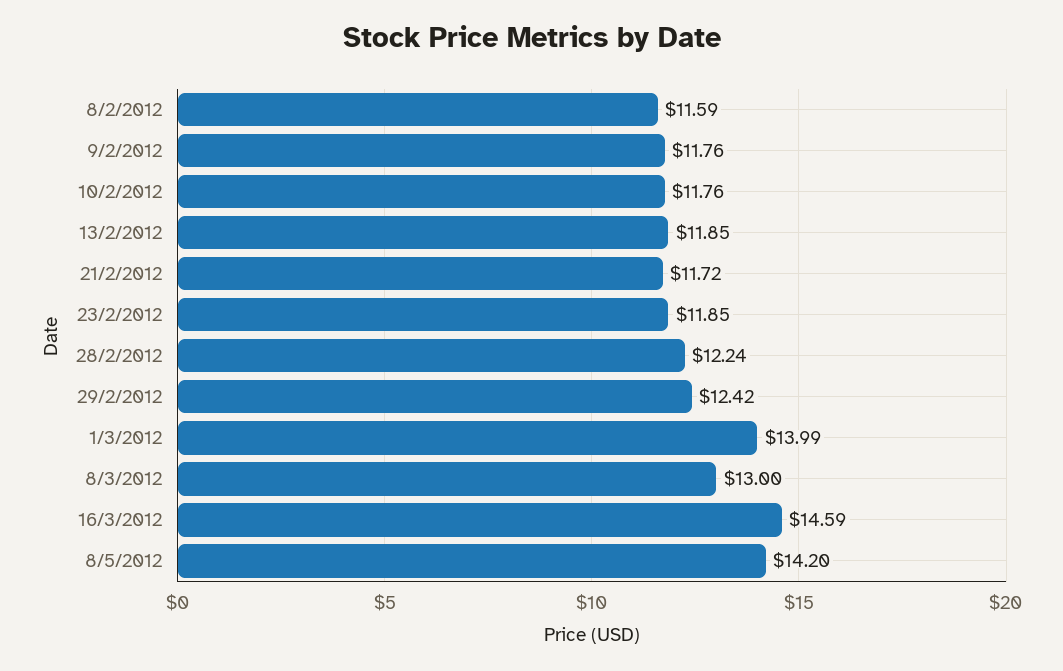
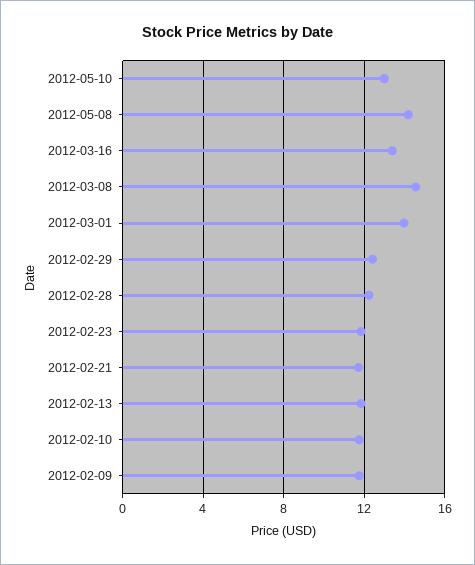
8/2/2012: 11.59 -> none
8/3/2012: 13 -> 14.5
16/3/2012: 14.59 -> 13.5
2012-05-10: none -> 13

